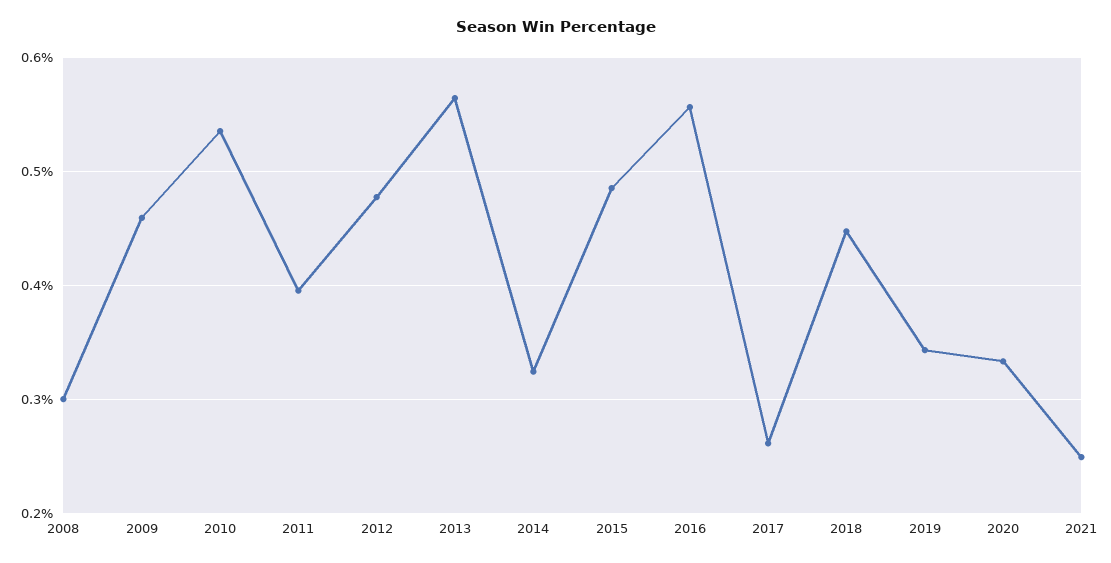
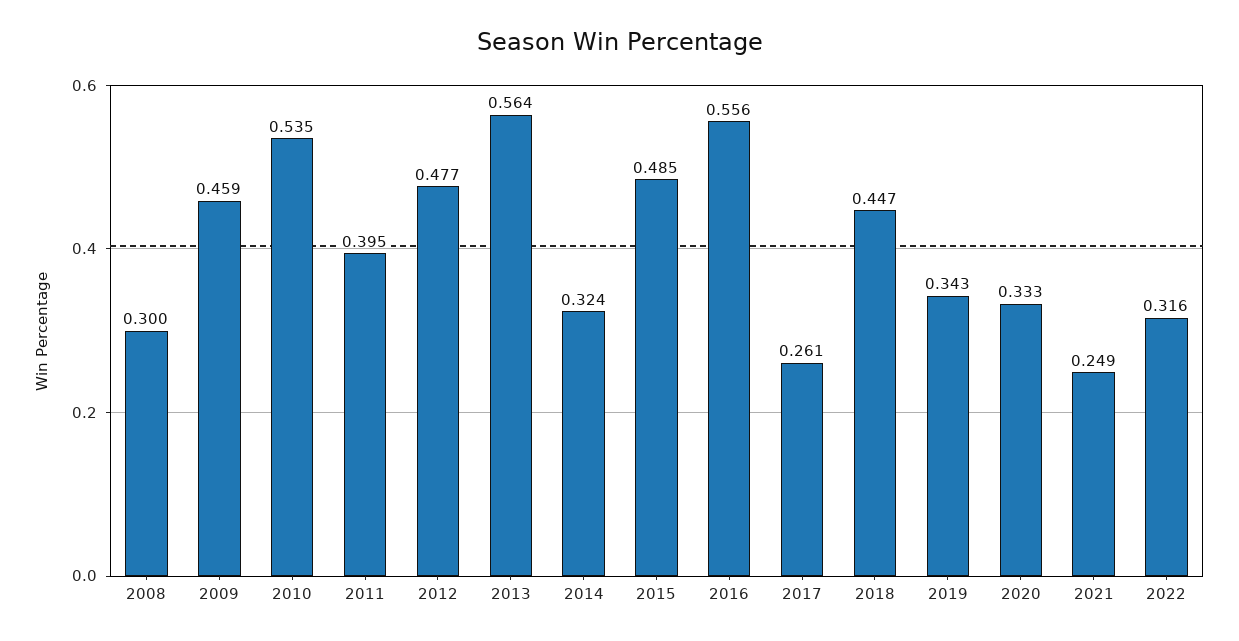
2022: none -> 0.316

